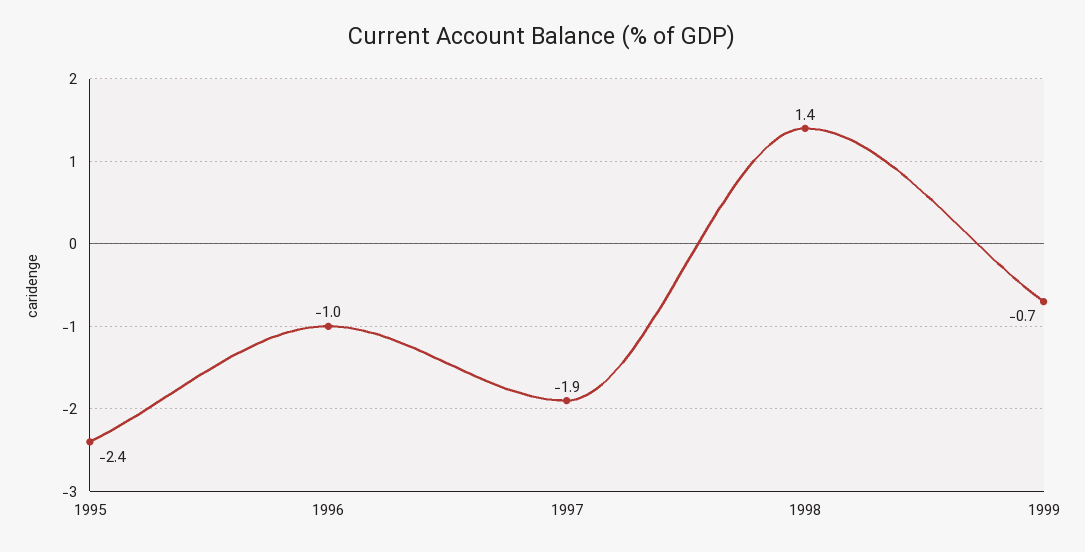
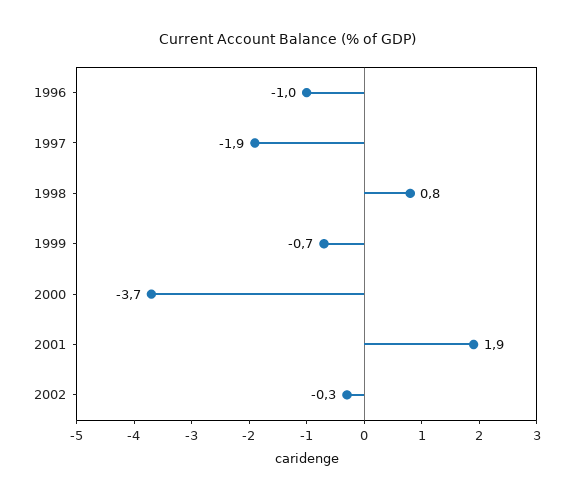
1995: -2.4 -> none
1998: 1.4 -> 0.8
2000: none -> -3.7
2001: none -> 1.9
2002: none -> -0.3

